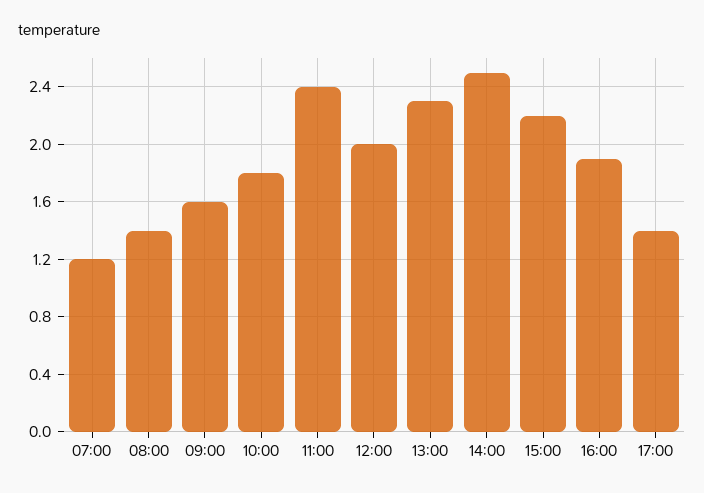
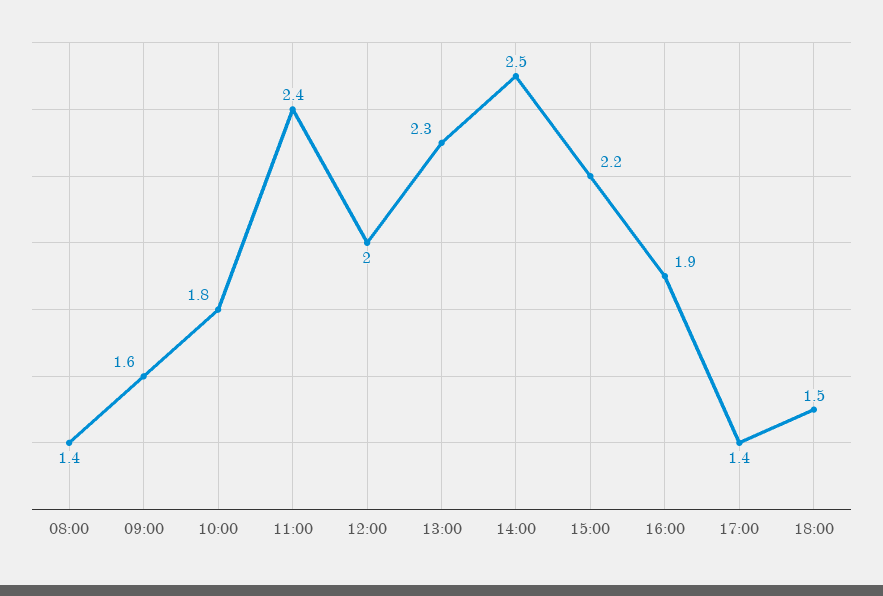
07:00: 1.2 -> none
18:00: none -> 1.5

